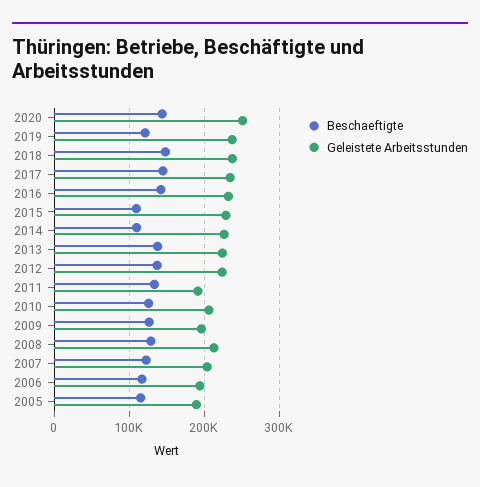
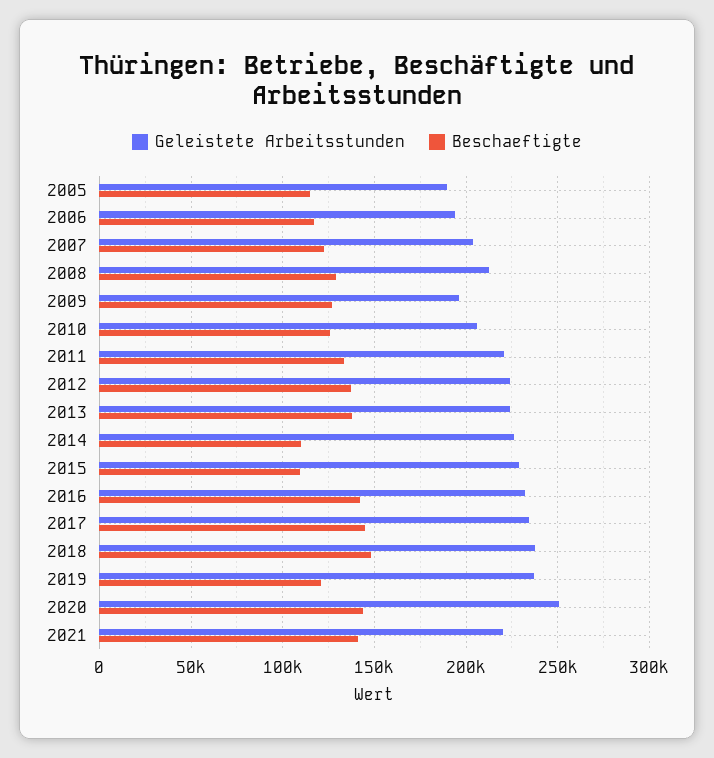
Geleistete Arbeitsstunden, 2011: 190000 -> 220000
Geleistete Arbeitsstunden, 2021: none -> 220000
Beschaeftigte, 2021: none -> 140000

